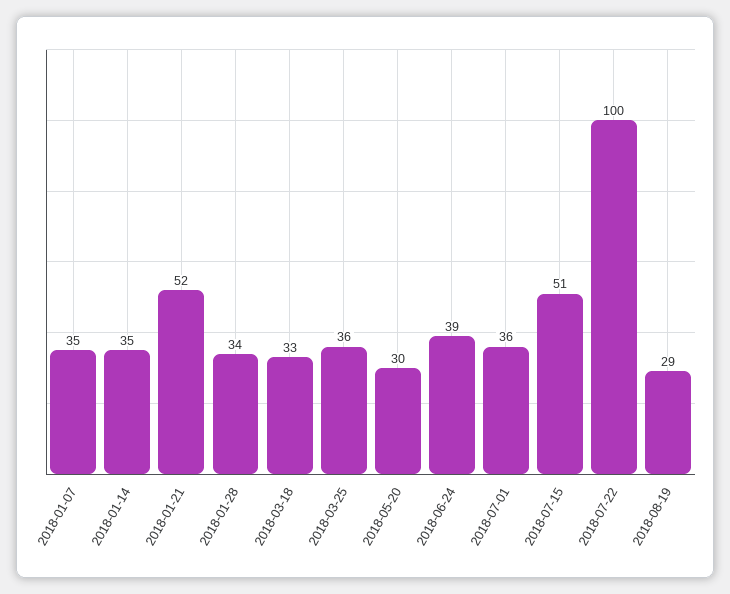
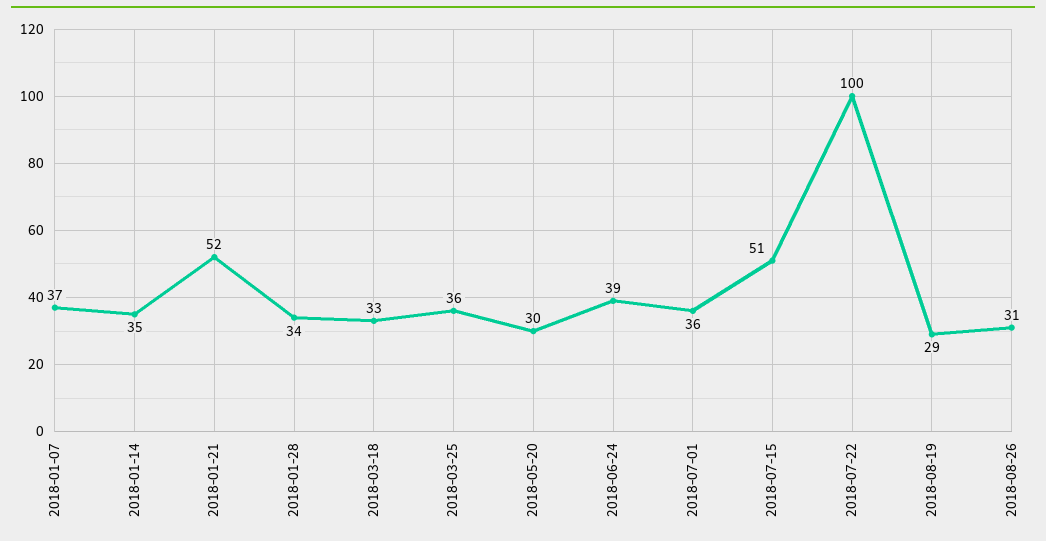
2018-01-07: 35 -> 37
2018-08-26: none -> 31

